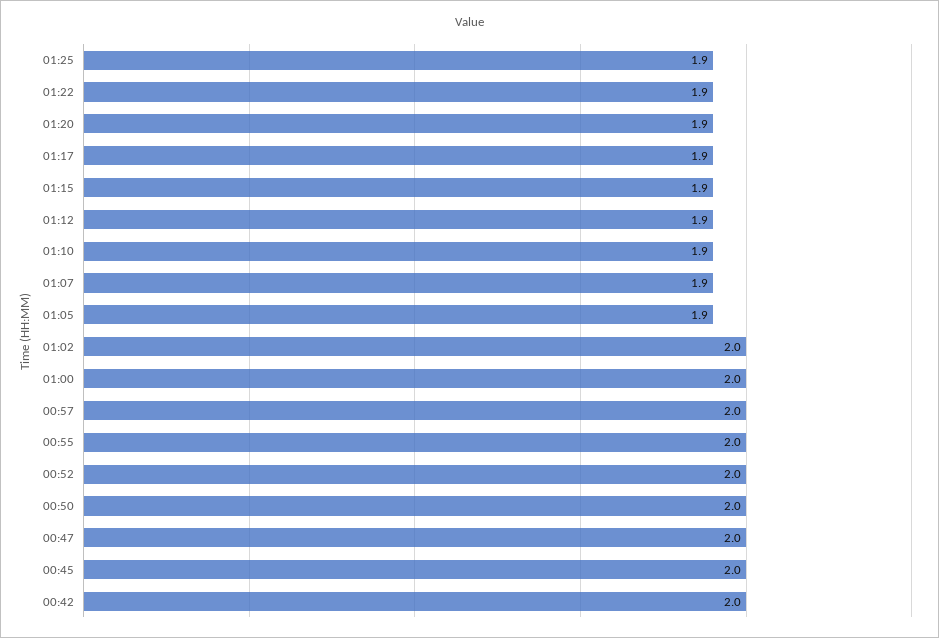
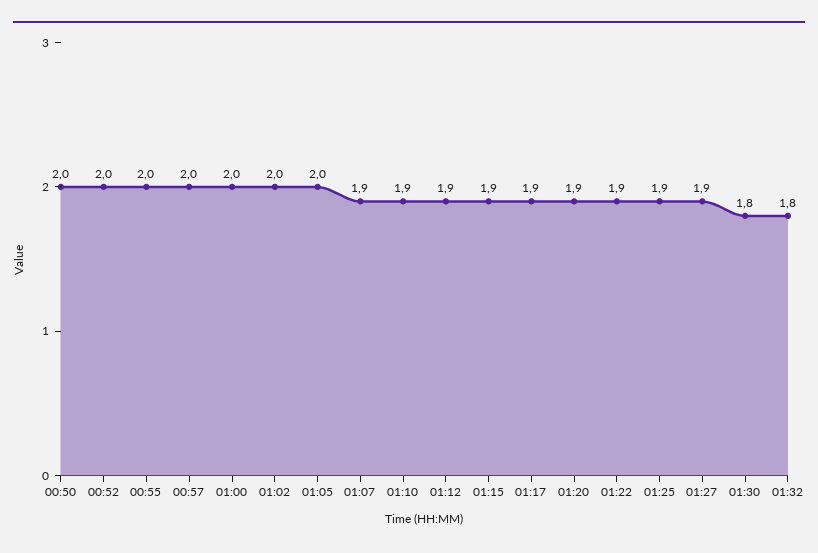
01:05: 1.9 -> 2
00:47: 2 -> none
00:45: 2 -> none
00:42: 2 -> none
01:27: none -> 1.9
01:30: none -> 1.8
01:32: none -> 1.8

